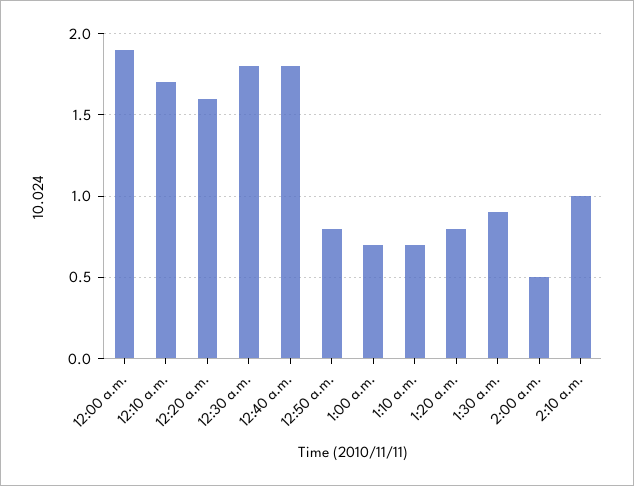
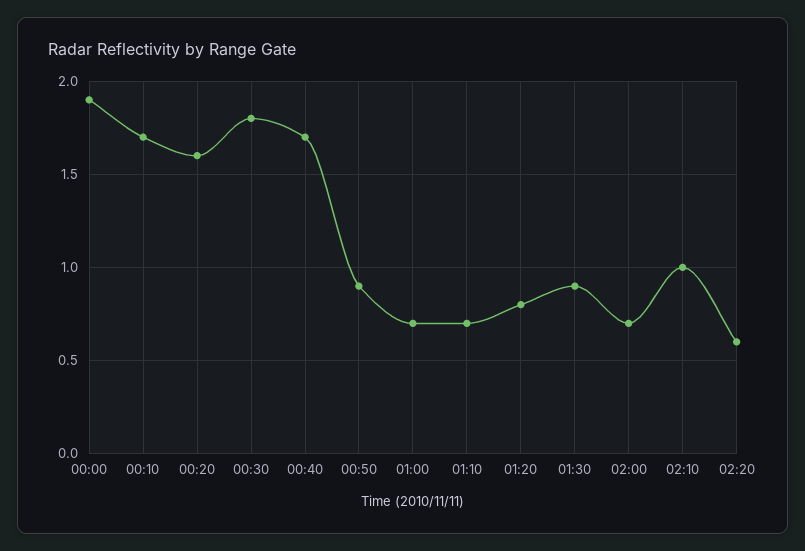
12:40 a.m.: 1.8 -> 1.7
12:50 a.m.: 0.8 -> 0.9
2:00 a.m.: 0.5 -> 0.7
02:20: none -> 0.6

